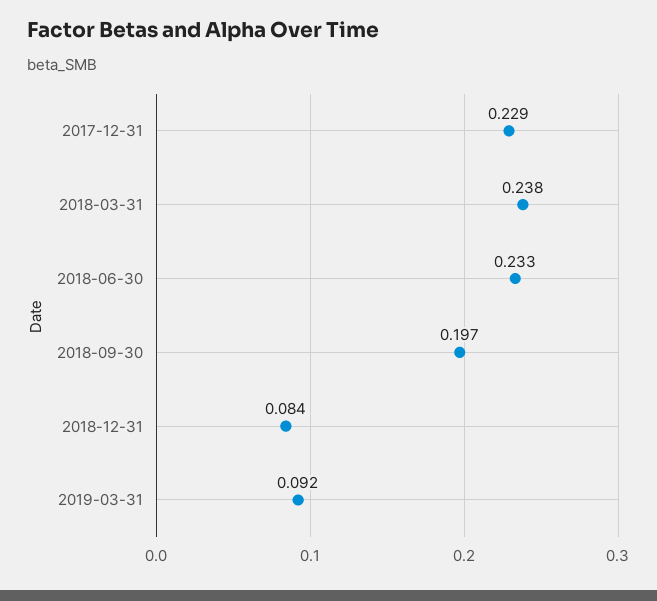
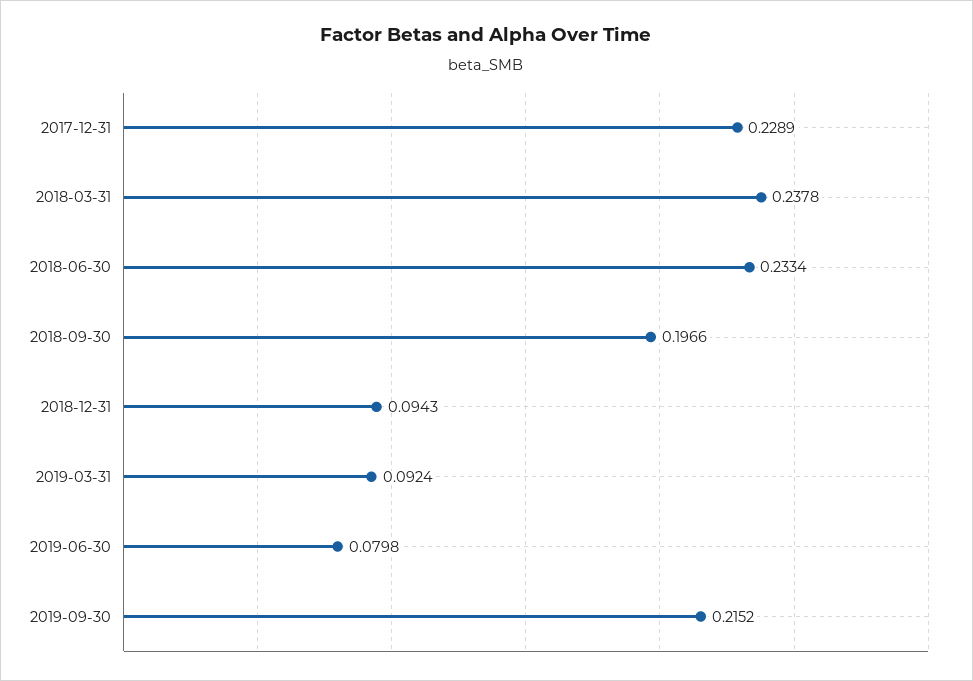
2018-12-31: 0.084 -> 0.0943
2019-06-30: none -> 0.0798
2019-09-30: none -> 0.2152

